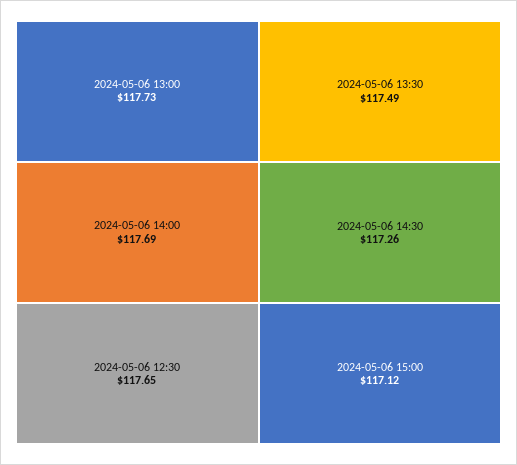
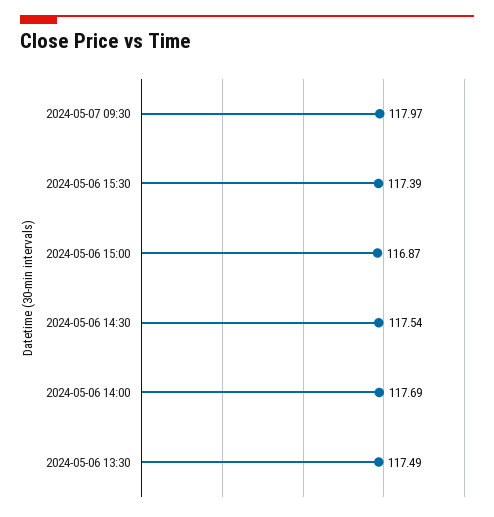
2024-05-06 13:00: 117.73 -> none
2024-05-06 12:30: 117.65 -> none
2024-05-06 14:30: 117.26 -> 117.54
2024-05-06 15:00: 117.12 -> 116.87
2024-05-07 09:30: none -> 117.97
2024-05-06 15:30: none -> 117.39

